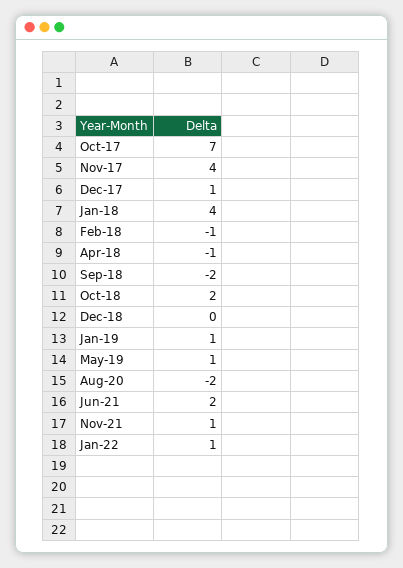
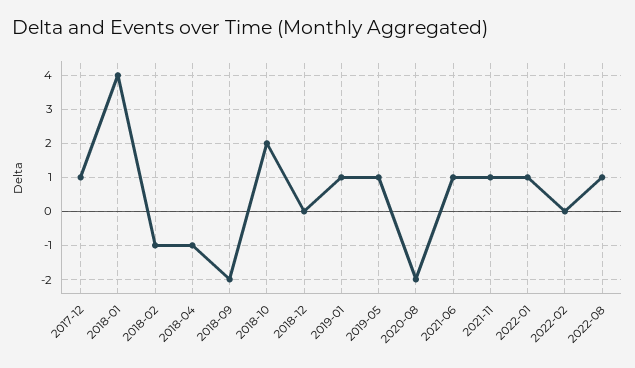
Oct-17: 7 -> none
Nov-17: 4 -> none
Jun-21: 2 -> 1
2022-02: none -> 0
2022-08: none -> 1

